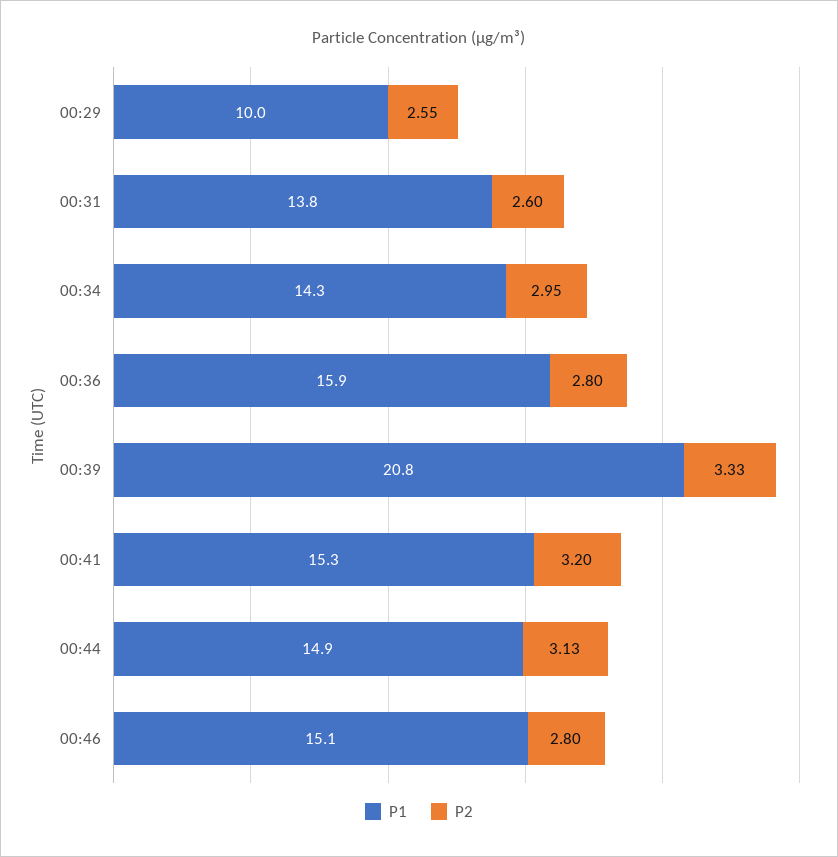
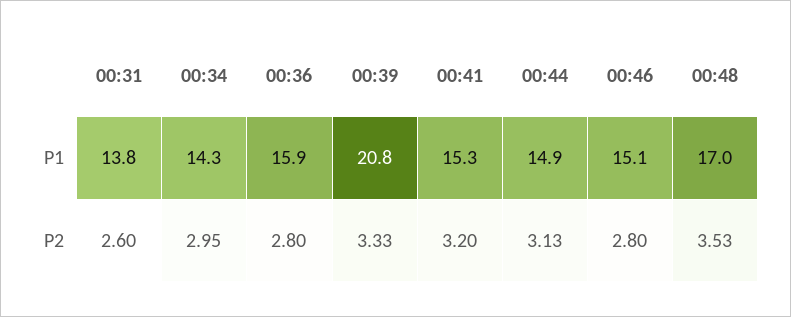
P1, 00:29: 10 -> none
P2, 00:29: 2.55 -> none
P1, 00:48: none -> 17
P2, 00:48: none -> 3.53

